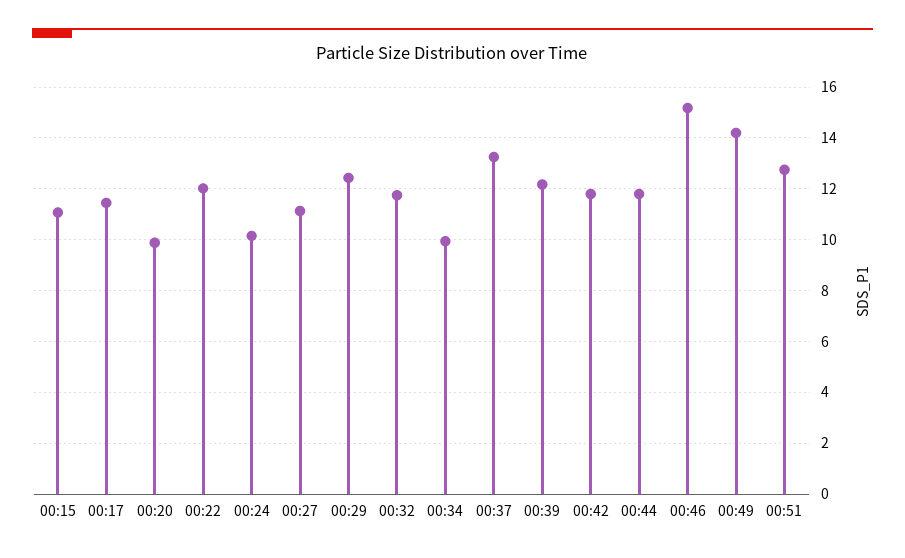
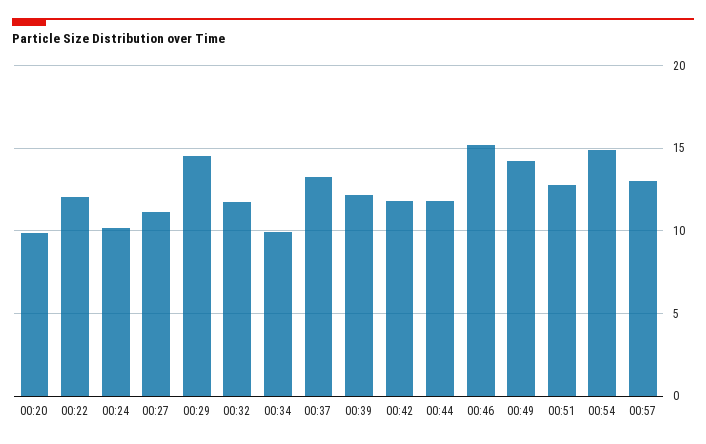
00:15: 11 -> none
00:17: 11.5 -> none
00:29: 12.5 -> 14.5
00:54: none -> 15
00:57: none -> 13

